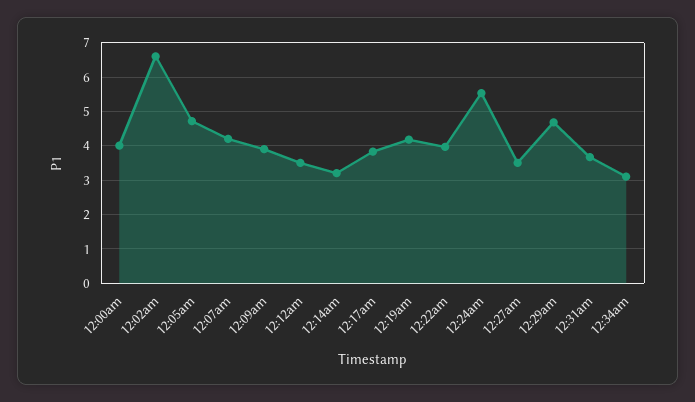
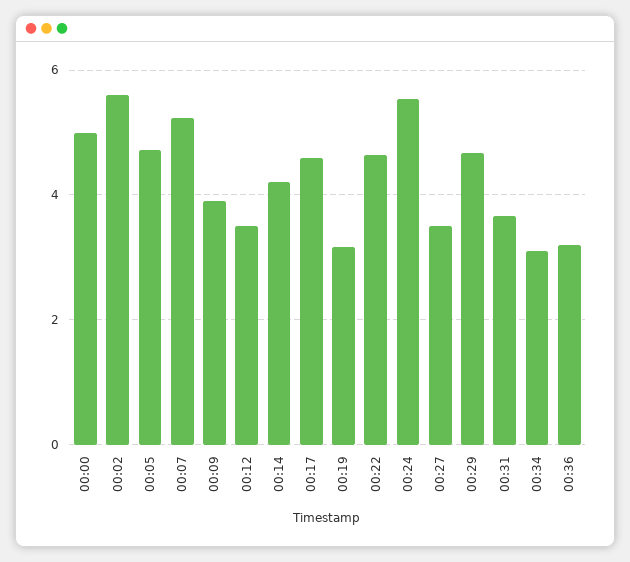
12:00am: 4 -> 5
12:02am: 6.6 -> 5.6
12:07am: 4.2 -> 5.2
12:14am: 3.2 -> 4.2
12:17am: 3.8 -> 4.6
12:19am: 4.2 -> 3.2
12:22am: 4 -> 4.6
00:36: none -> 3.2

